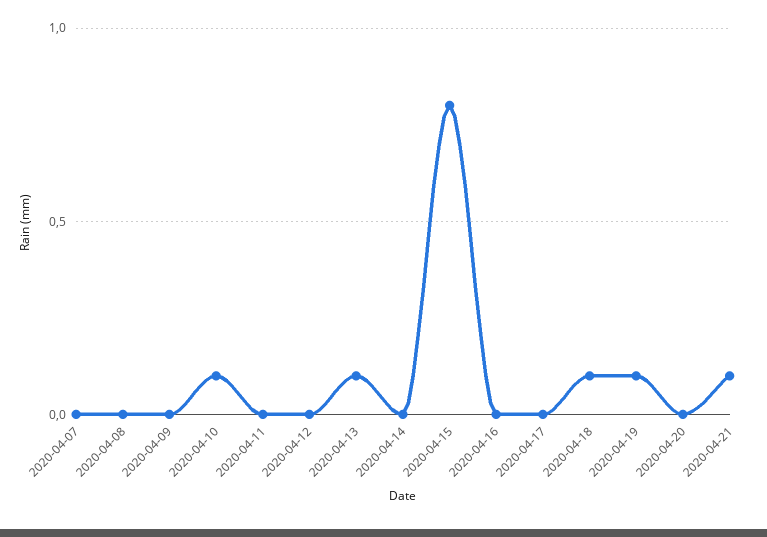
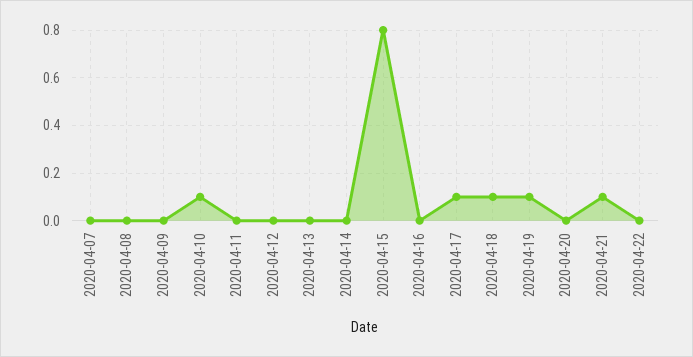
2020-04-13: 0.1 -> 0
2020-04-17: 0 -> 0.1
2020-04-22: none -> 0

